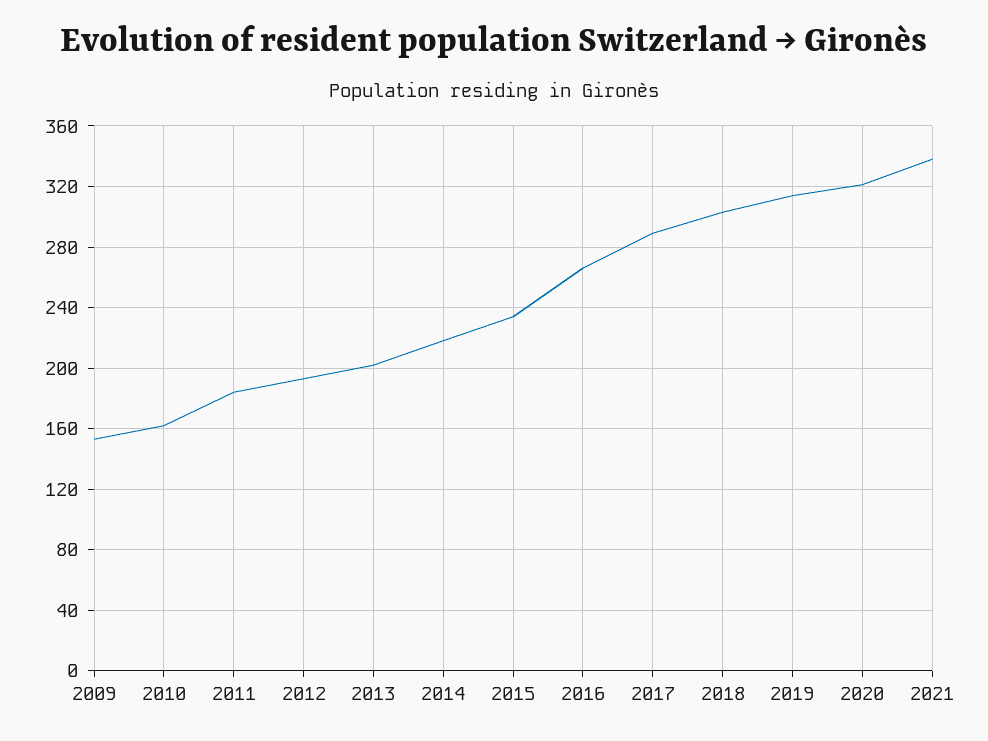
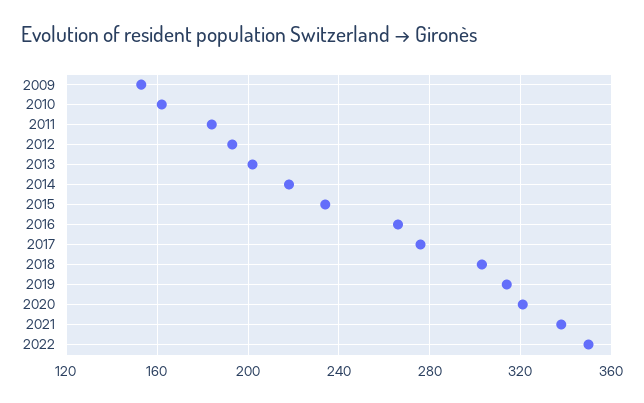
2017: 290 -> 275
2022: none -> 350

